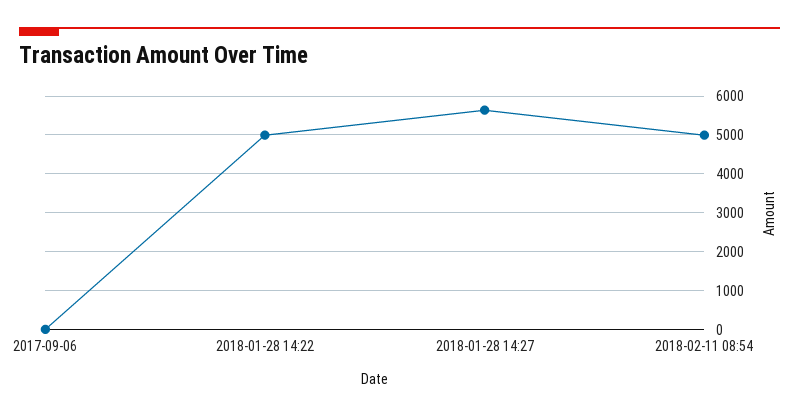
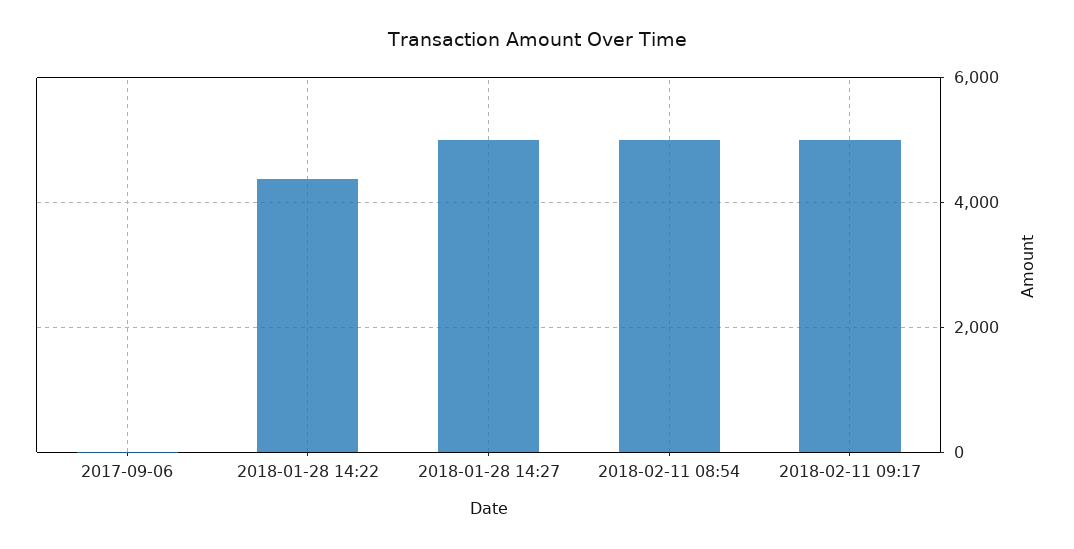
2018-01-28 14:22: 5000 -> 4400
2018-01-28 14:27: 5600 -> 5000
2018-02-11 09:17: none -> 5000

